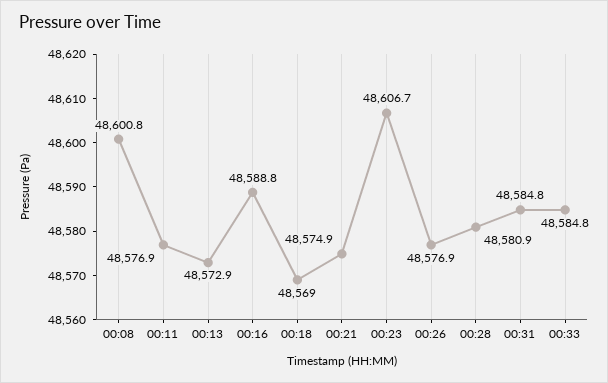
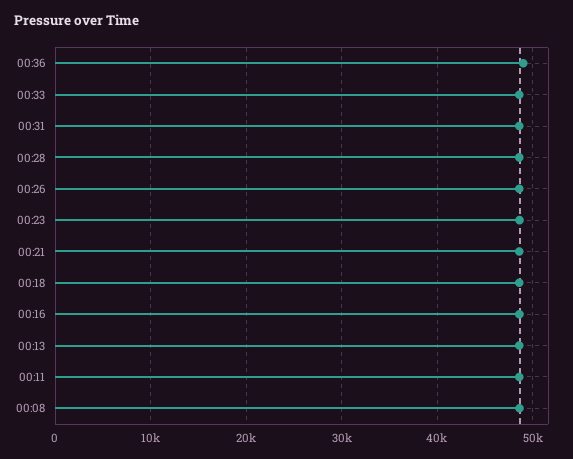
00:36: none -> 49000

